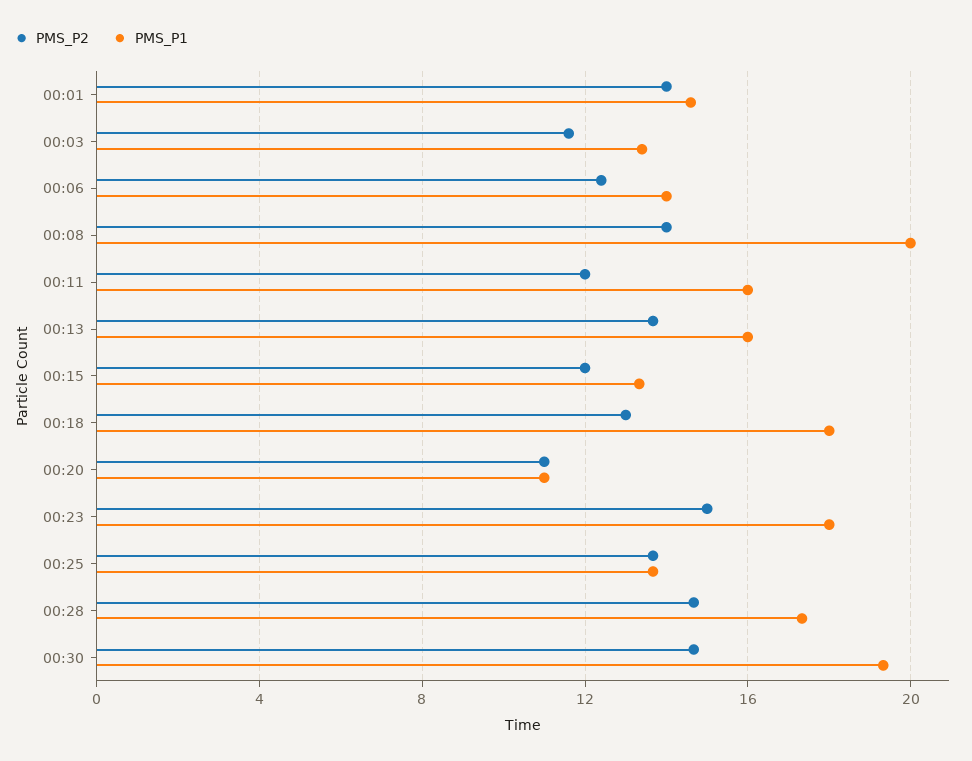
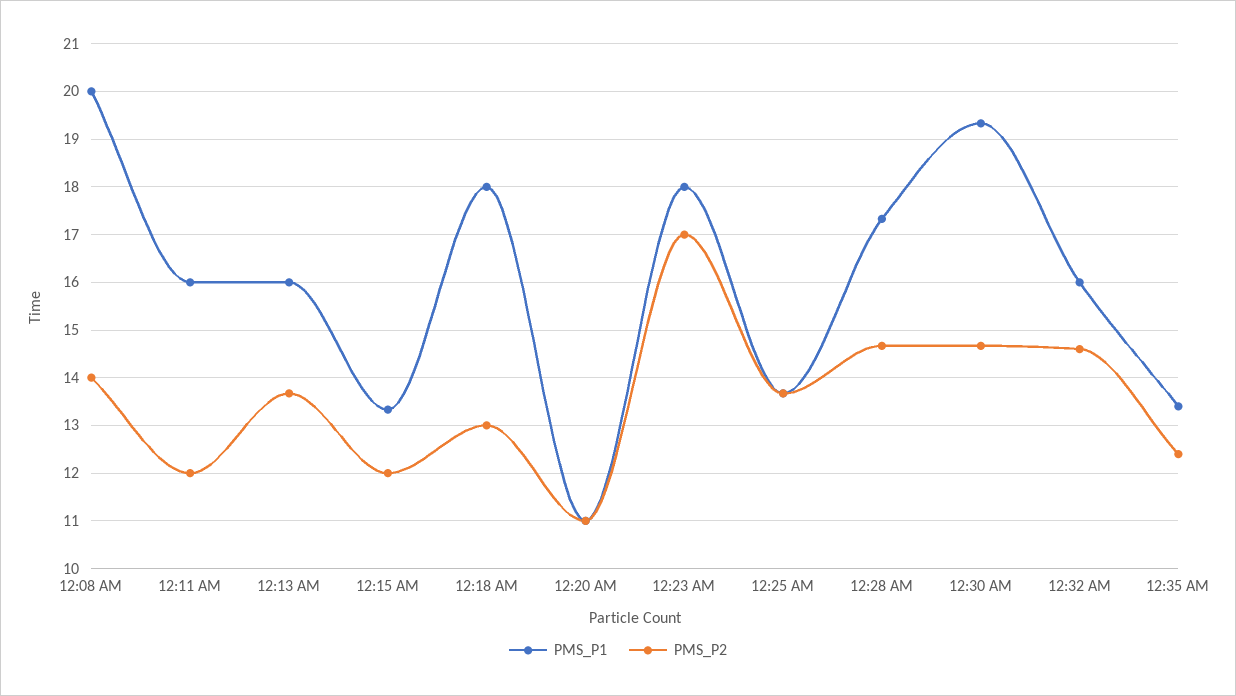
PMS_P2, 00:01: 14 -> none
PMS_P1, 00:01: 14.5 -> none
PMS_P2, 00:03: 11.5 -> none
PMS_P1, 00:03: 13.5 -> none
PMS_P2, 00:06: 12.5 -> none
PMS_P1, 00:06: 14 -> none
PMS_P2, 00:23: 15 -> 17
PMS_P1, 12:32 AM: none -> 16
PMS_P2, 12:32 AM: none -> 14.6
PMS_P1, 12:35 AM: none -> 13.4
PMS_P2, 12:35 AM: none -> 12.4

